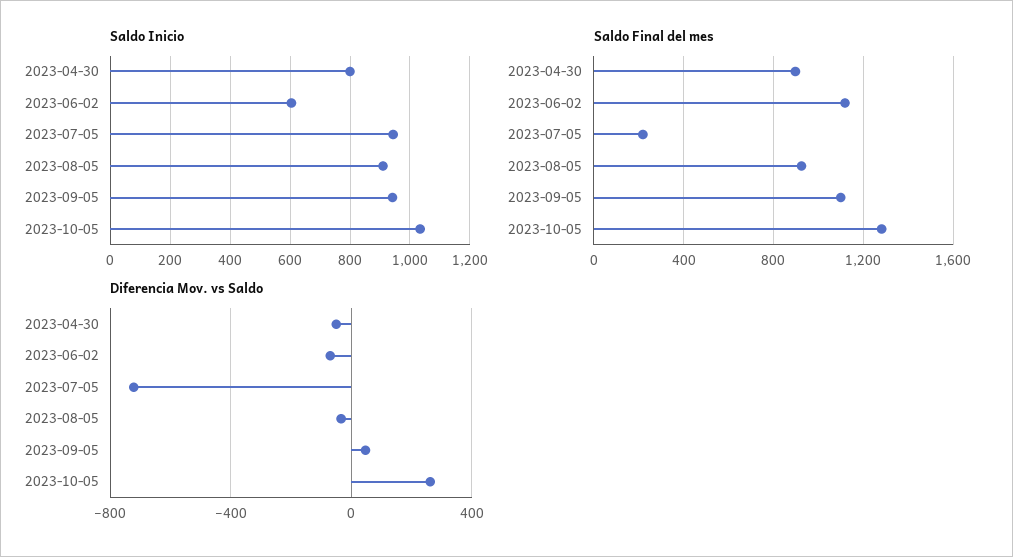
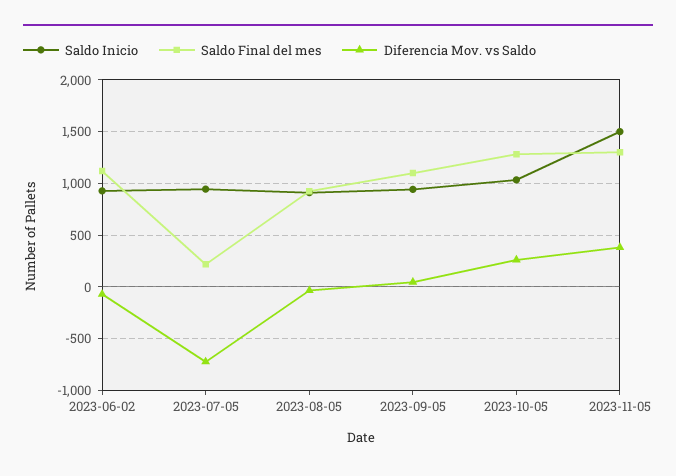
Saldo Inicio, 2023-04-30: 800 -> none
Saldo Inicio, 2023-06-02: 600 -> 900
Saldo Final del mes, 2023-04-30: 900 -> none
Diferencia Mov. vs Saldo, 2023-04-30: -50 -> none
Saldo Inicio, 2023-11-05: none -> 1500
Saldo Final del mes, 2023-11-05: none -> 1300
Diferencia Mov. vs Saldo, 2023-11-05: none -> 400

